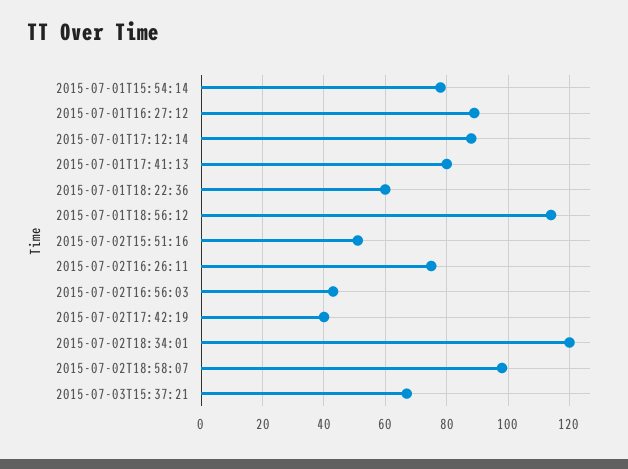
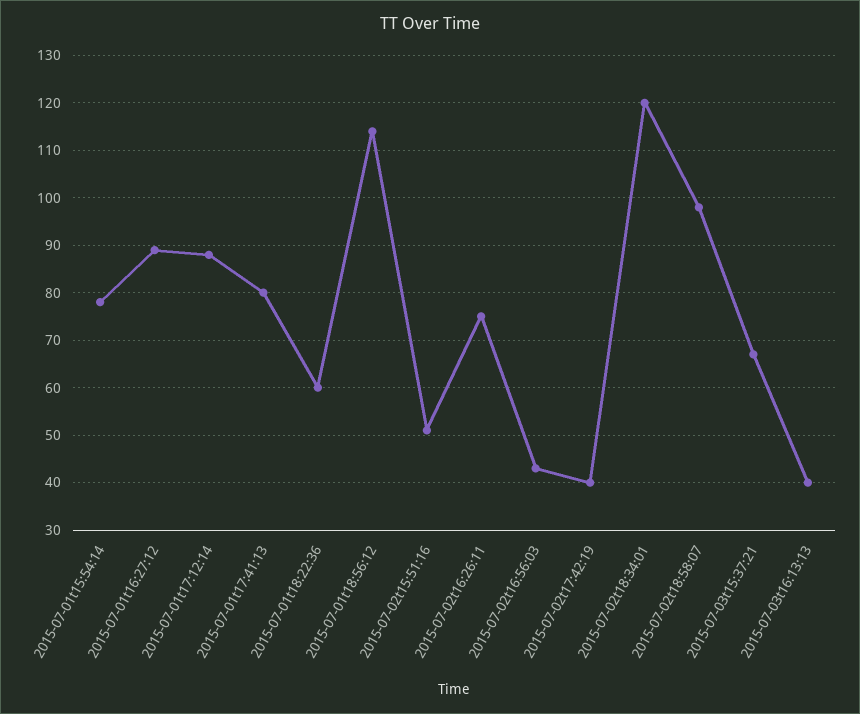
2015-07-03t16:13:13: none -> 40

